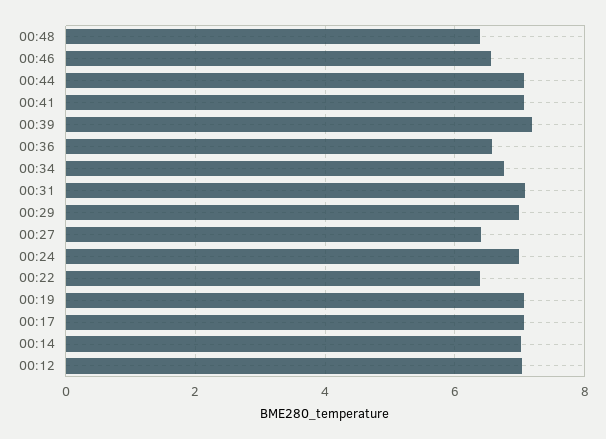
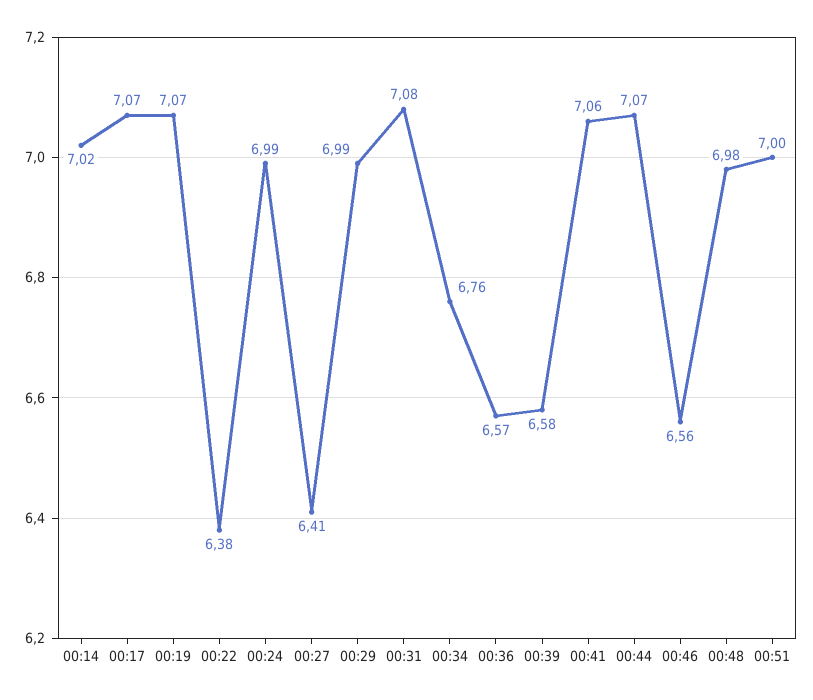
00:48: 6.4 -> 6.98
00:39: 7.2 -> 6.58
00:12: 7 -> none
00:51: none -> 7

